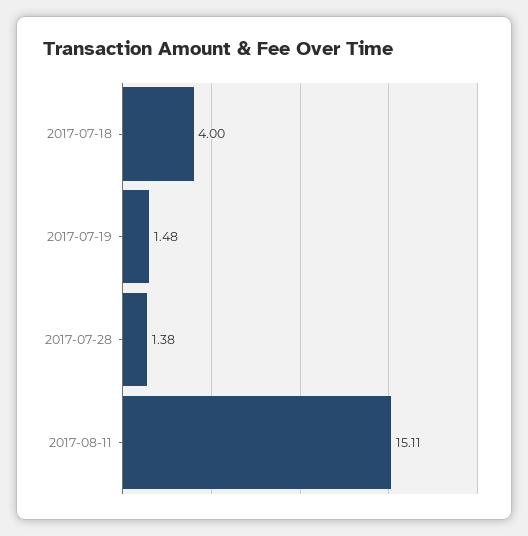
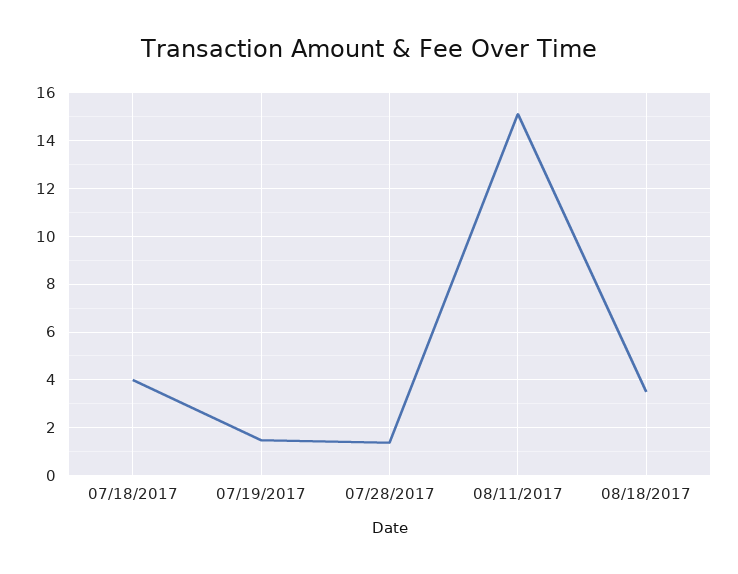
08/18/2017: none -> 3.5

